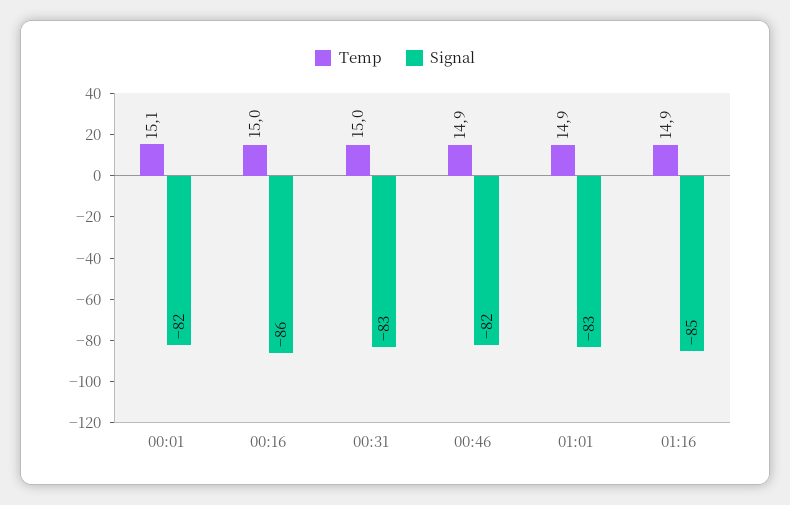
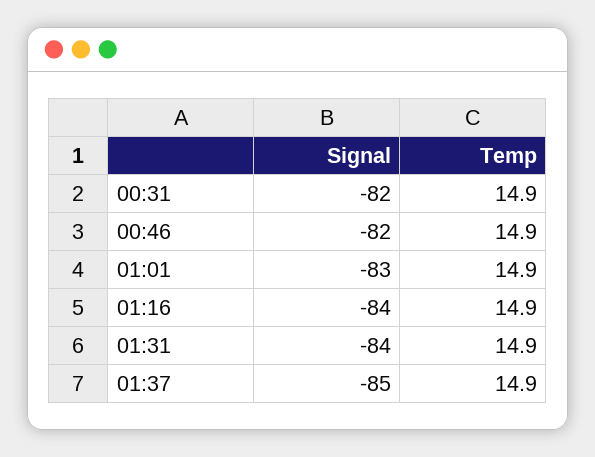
Temp, 00:01: 15.1 -> none
Signal, 00:01: -82 -> none
Temp, 00:16: 15 -> none
Signal, 00:16: -86 -> none
Temp, 00:31: 15 -> 14.9
Signal, 00:31: -83 -> -82
Signal, 01:16: -85 -> -84
Signal, 01:31: none -> -84
Temp, 01:31: none -> 14.9
Signal, 01:37: none -> -85
Temp, 01:37: none -> 14.9

